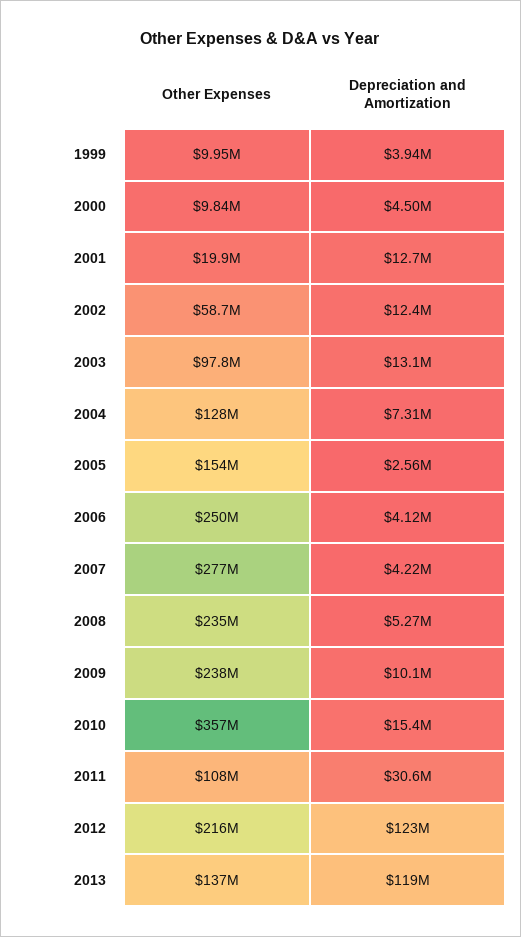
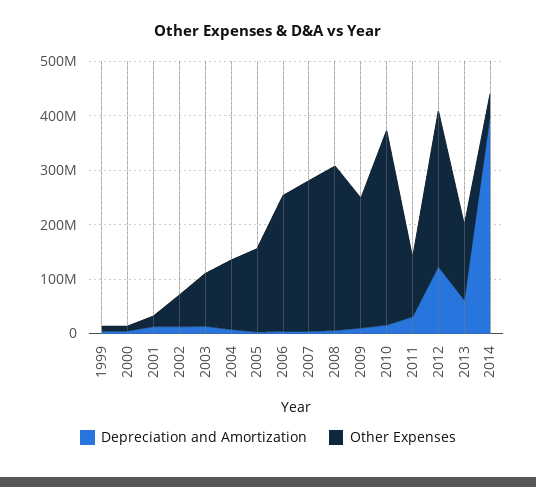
Other Expenses, 2008: 235000000 -> 300000000
Other Expenses, 2012: 216000000 -> 280000000
Depreciation and Amortization, 2013: 119000000 -> 60000000
Depreciation and Amortization, 2014: none -> 400000000
Other Expenses, 2014: none -> 40000000

